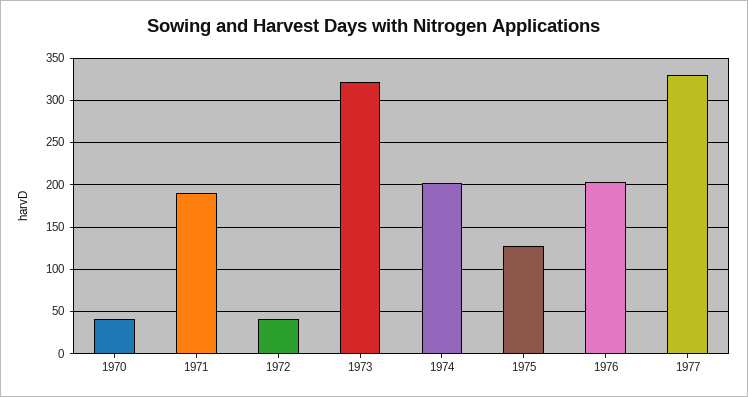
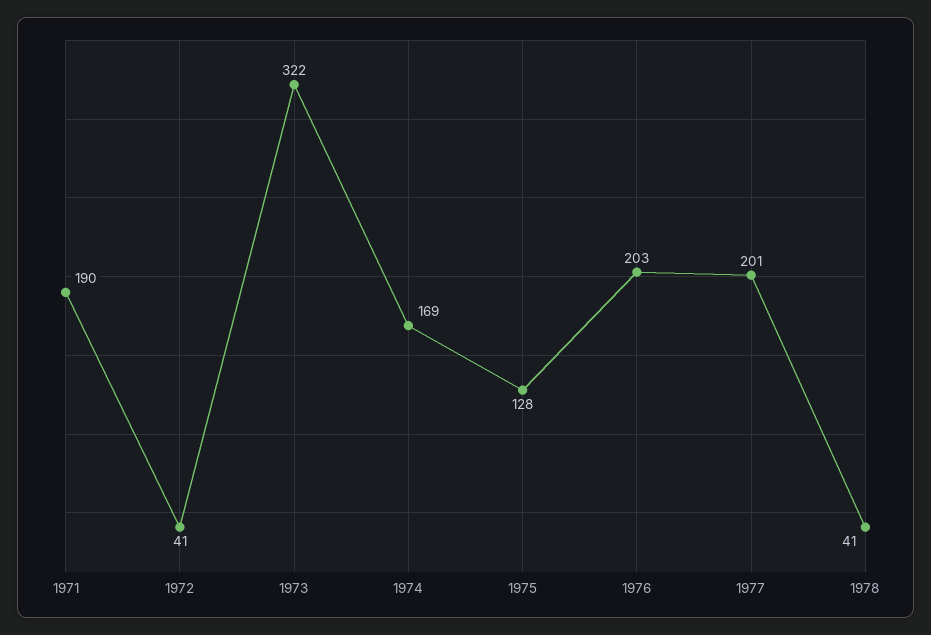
1970: 40 -> none
1974: 200 -> 169
1977: 330 -> 201
1978: none -> 41

